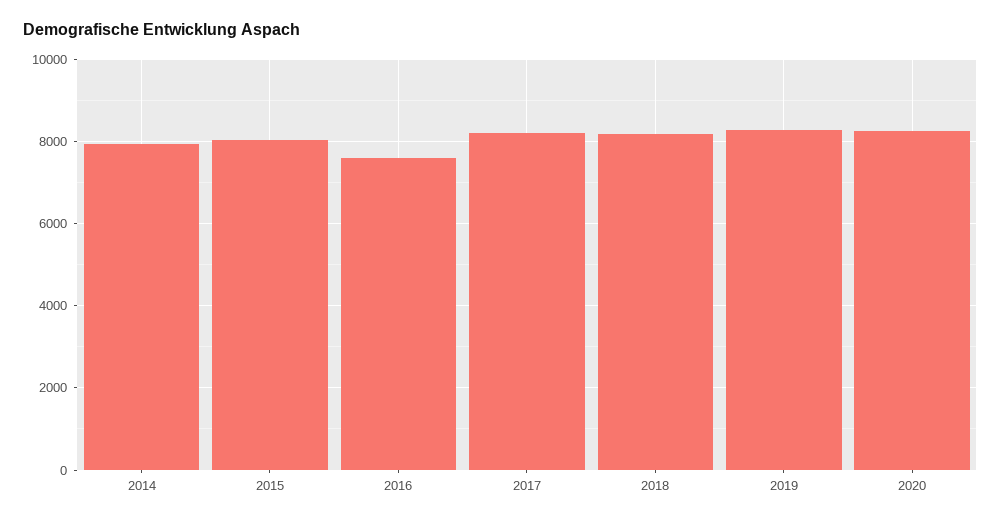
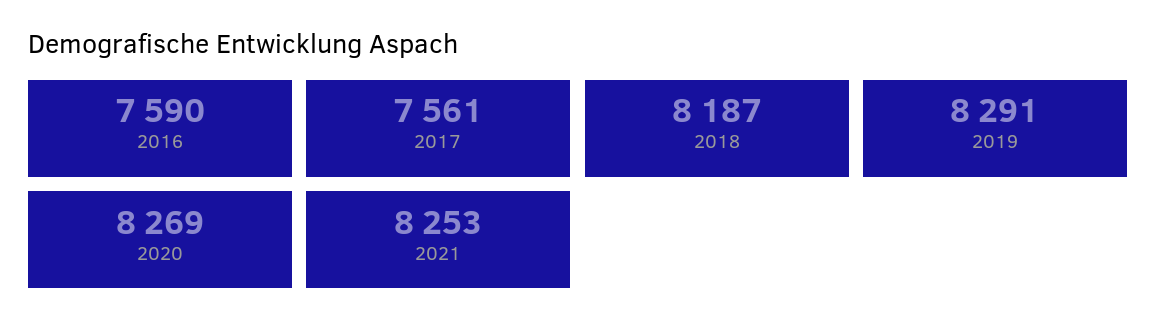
2014: 8000 -> none
2015: 8000 -> none
2017: 8200 -> 7561
2021: none -> 8253

